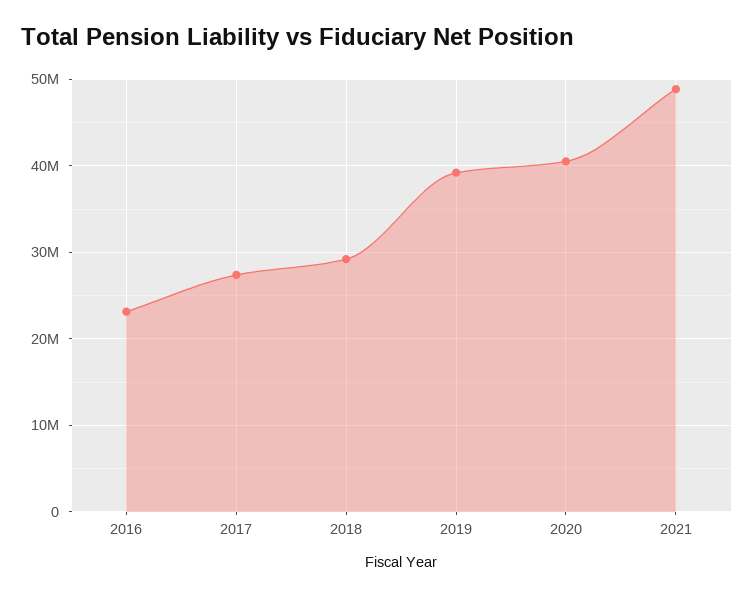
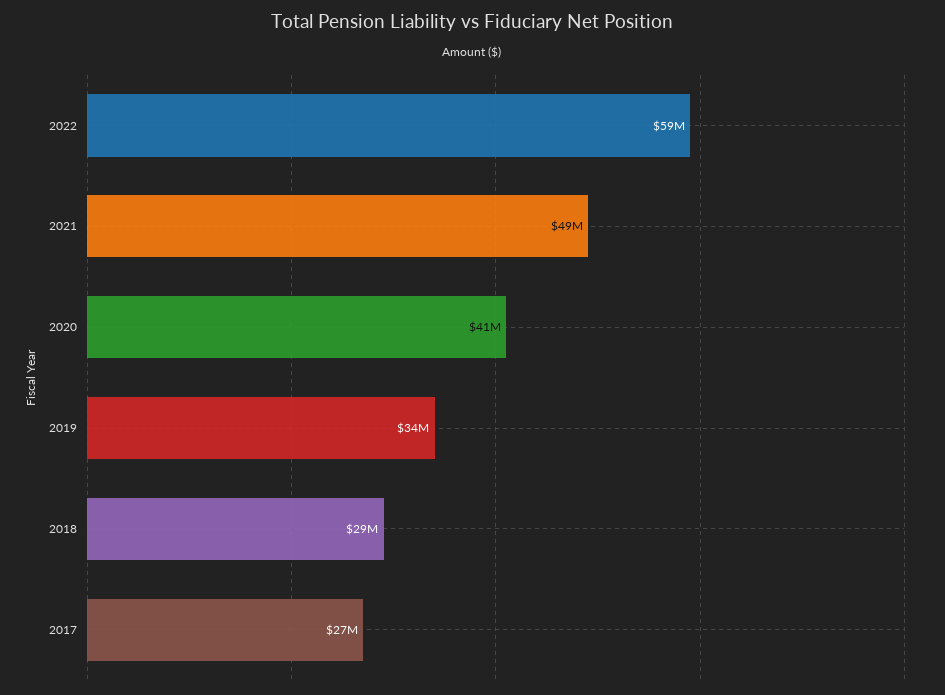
2016: 23000000 -> none
2019: 39000000 -> 34000000
2022: none -> 59000000

